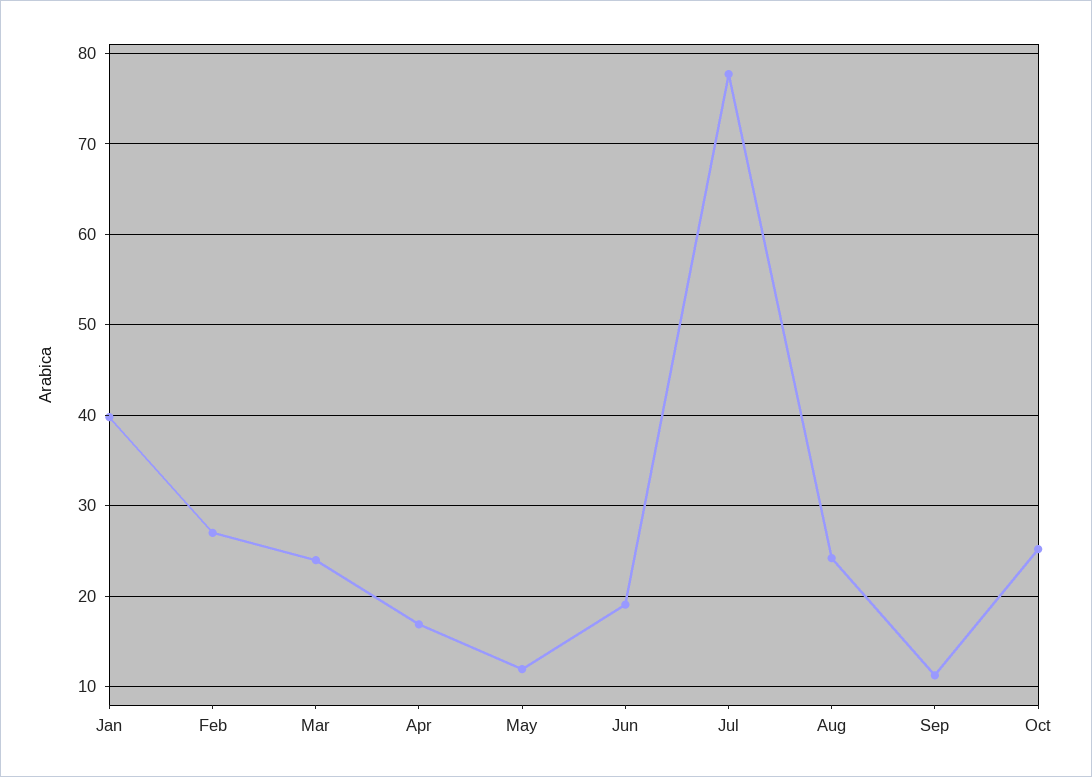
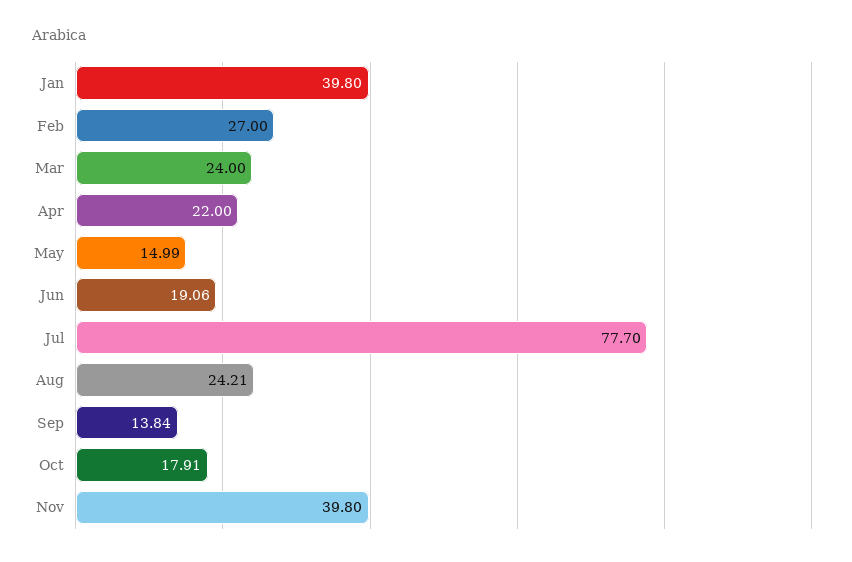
Apr: 17 -> 22
May: 12 -> 14.99
Sep: 11 -> 13.84
Oct: 25 -> 17.91
Nov: none -> 39.8

